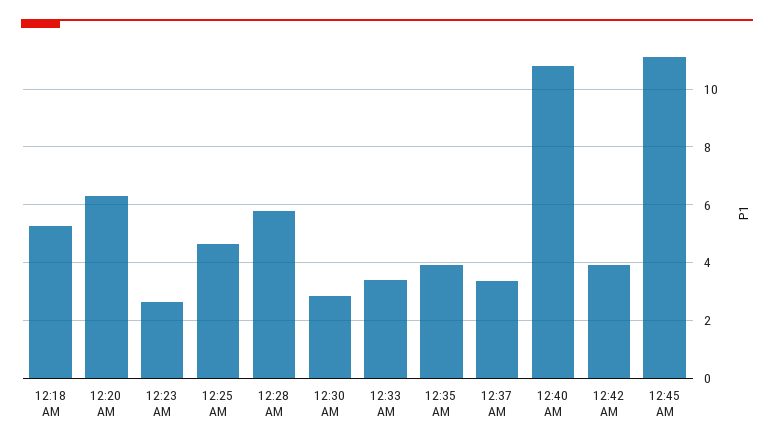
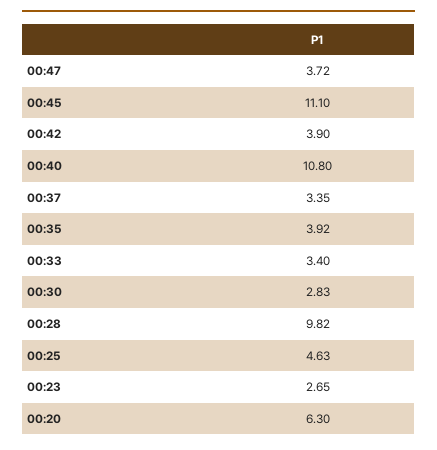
12:18 AM: 5.25 -> none
12:28 AM: 5.75 -> 9.82
00:47: none -> 3.72

